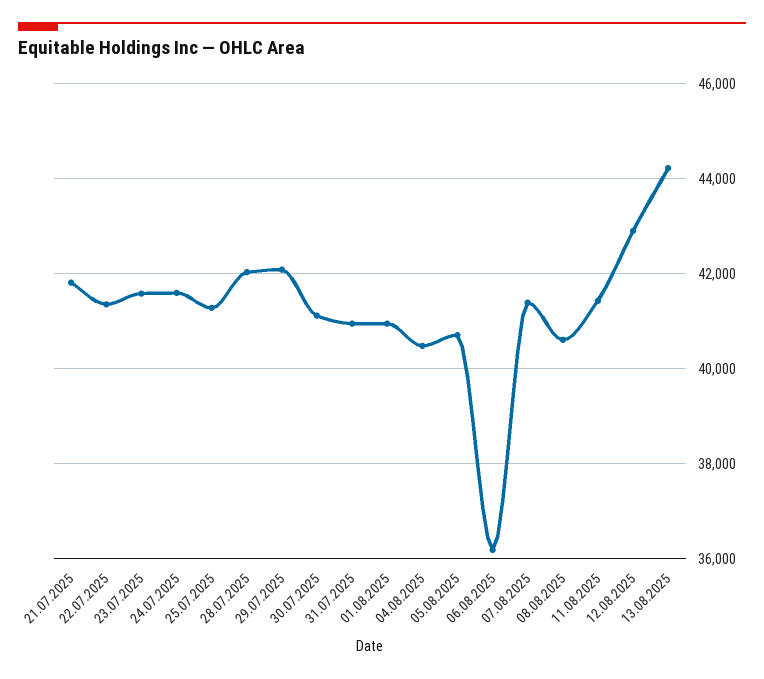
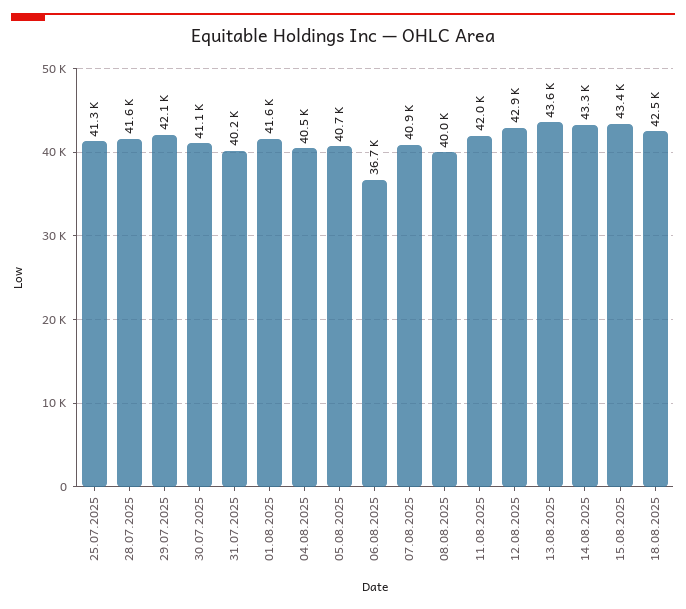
21.07.2025: 41800 -> none
22.07.2025: 41400 -> none
23.07.2025: 41600 -> none
24.07.2025: 41600 -> none
28.07.2025: 42000 -> 41600
31.07.2025: 41000 -> 40200
01.08.2025: 41000 -> 41600
06.08.2025: 36200 -> 36700
07.08.2025: 41400 -> 40900
08.08.2025: 40600 -> 40000
11.08.2025: 41400 -> 42000
13.08.2025: 44200 -> 43600
14.08.2025: none -> 43300
15.08.2025: none -> 43400
18.08.2025: none -> 42500

